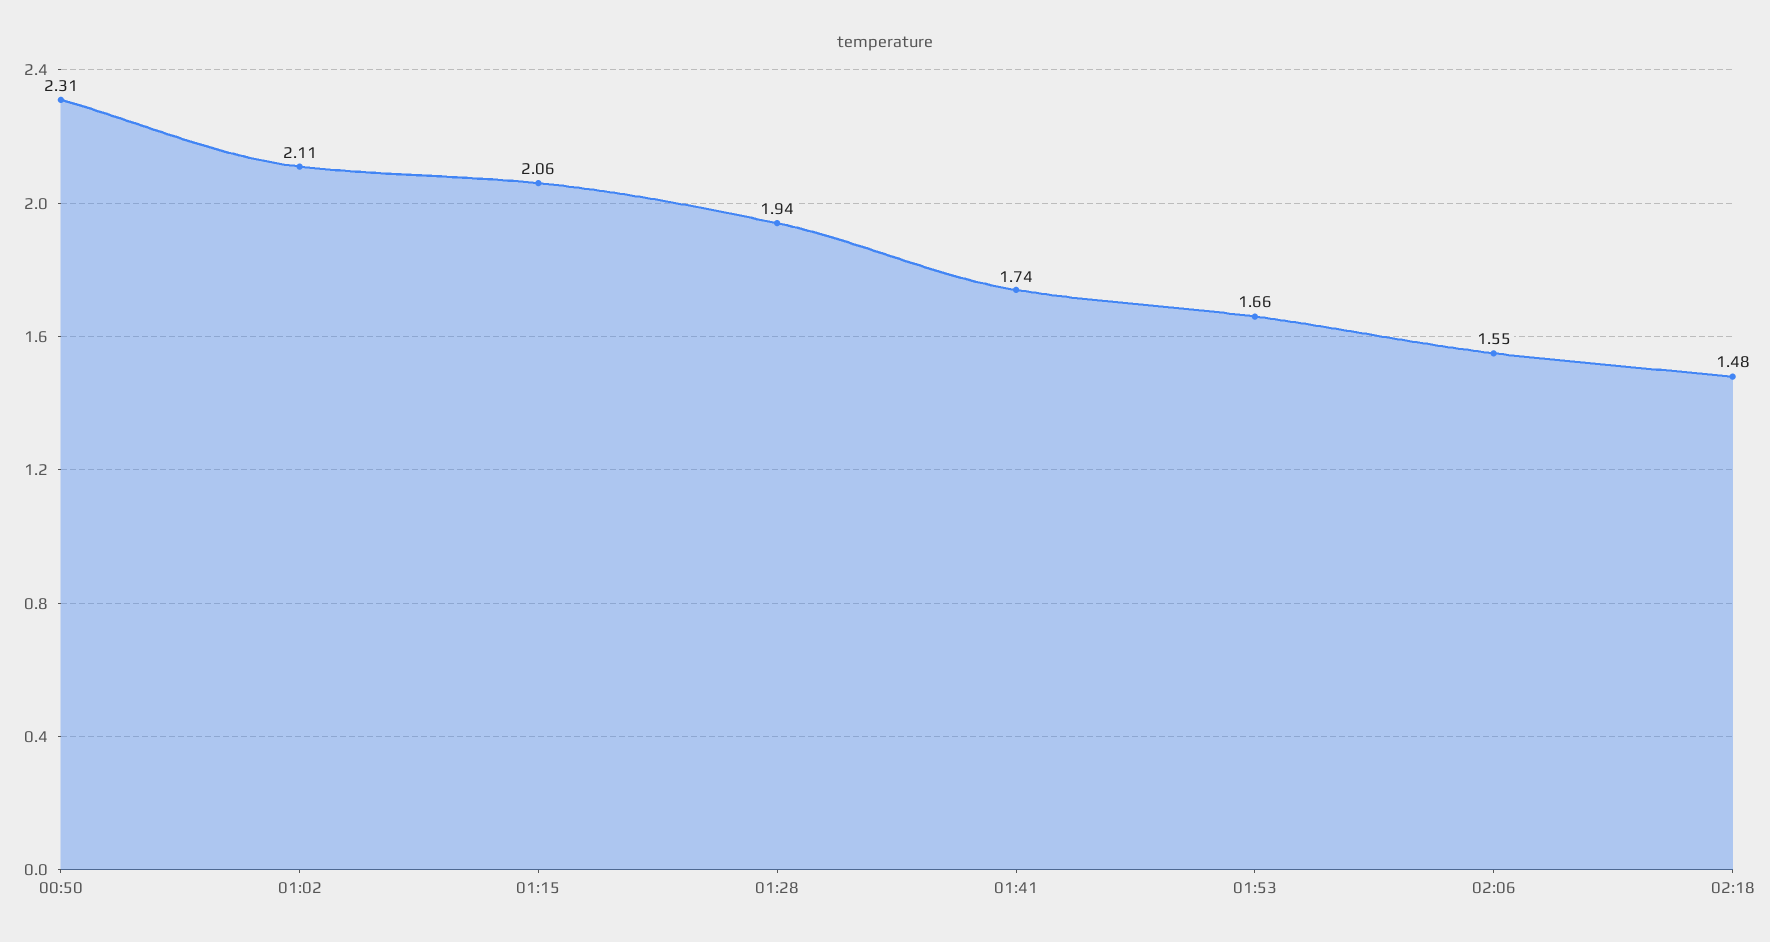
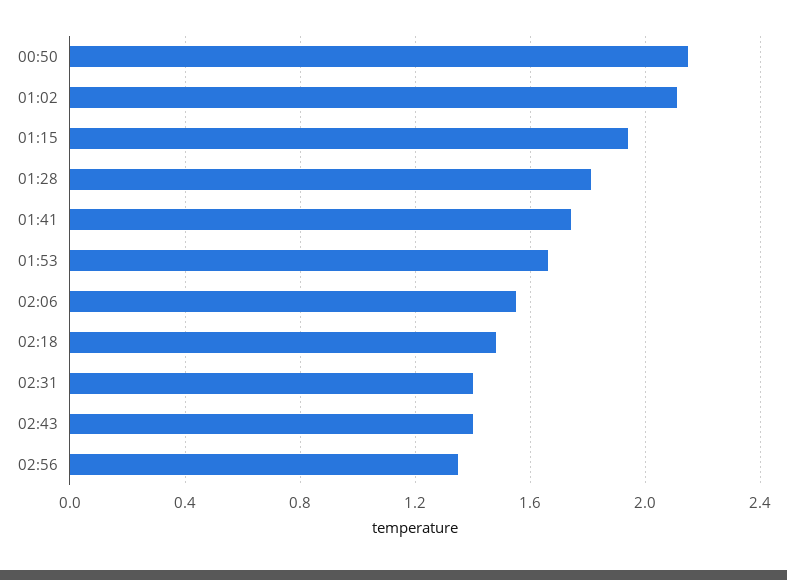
00:50: 2.31 -> 2.15
01:15: 2.06 -> 1.95
01:28: 1.94 -> 1.8
02:31: none -> 1.4
02:43: none -> 1.4
02:56: none -> 1.35

